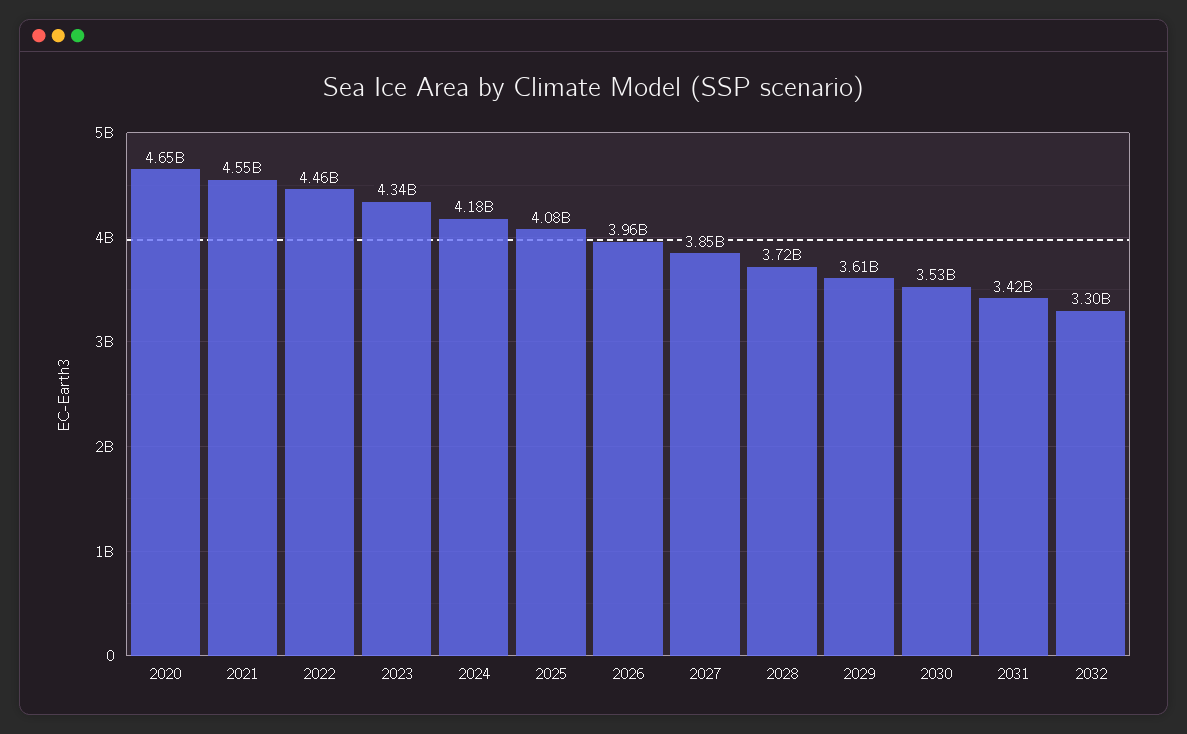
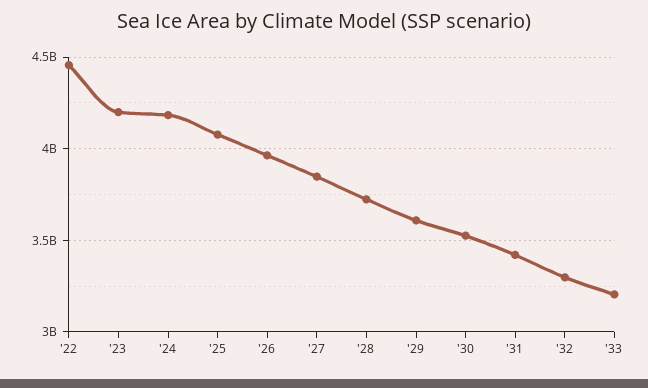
2020: 4650000000 -> none
2021: 4550000000 -> none
2023: 4340000000 -> 4200000000
'33: none -> 3200000000

